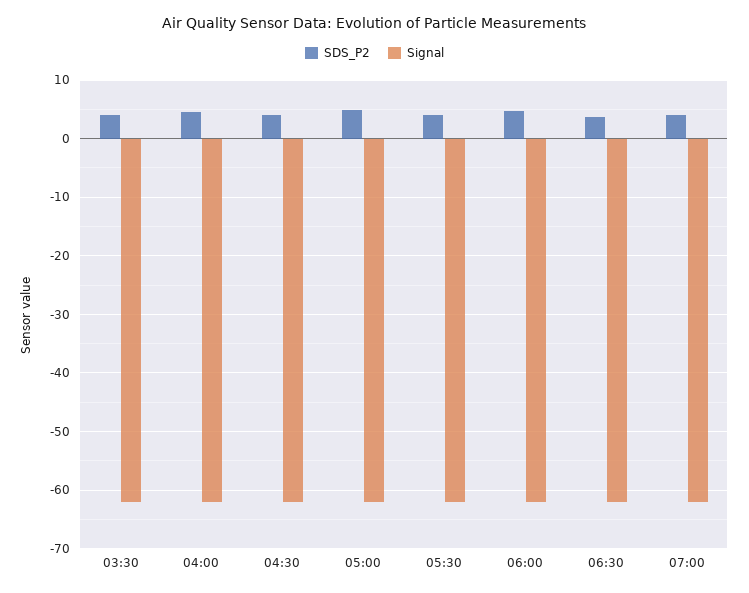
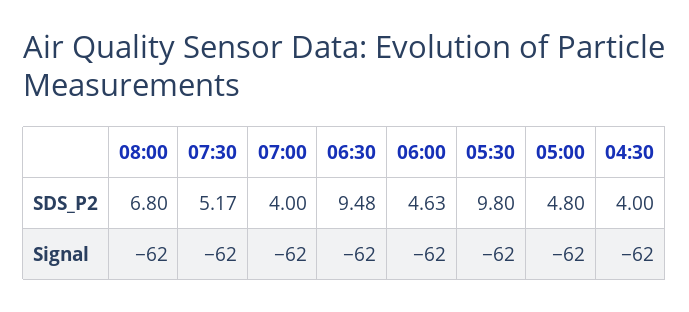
SDS_P2, 03:30: 4 -> none
Signal, 03:30: -62 -> none
SDS_P2, 04:00: 4 -> none
Signal, 04:00: -62 -> none
SDS_P2, 05:30: 4 -> 9.8
SDS_P2, 06:30: 4 -> 9.48
SDS_P2, 08:00: none -> 6.8
SDS_P2, 07:30: none -> 5.17
Signal, 08:00: none -> -62
Signal, 07:30: none -> -62

